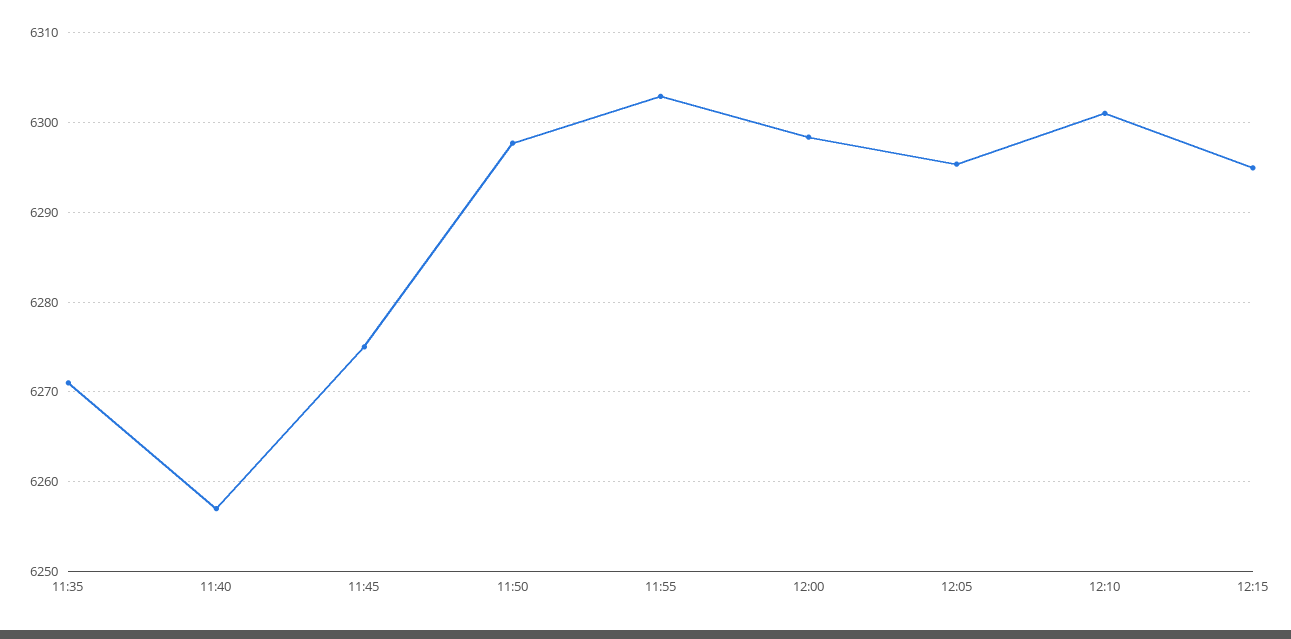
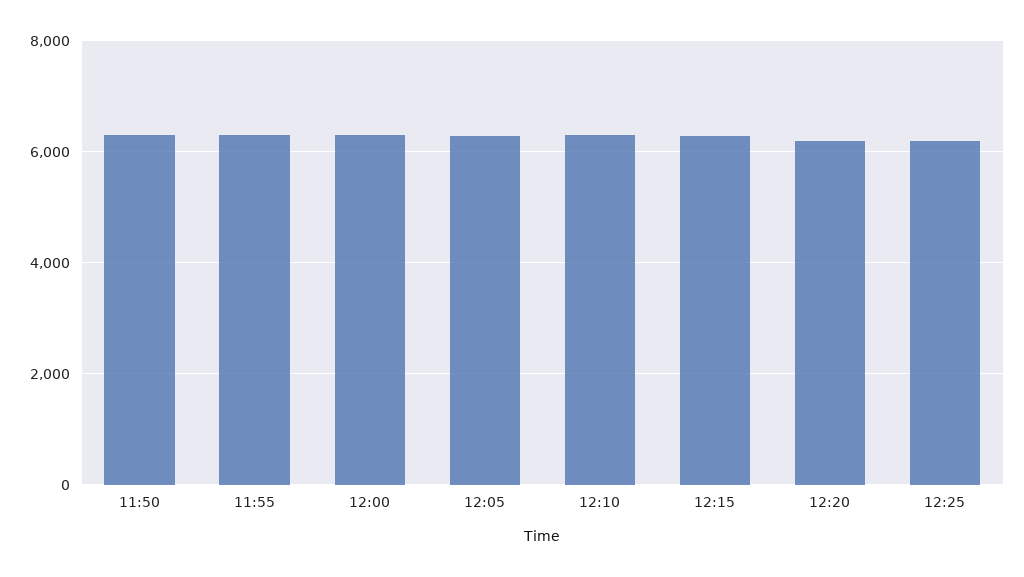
11:35: 6271 -> none
11:40: 6257 -> none
11:45: 6275 -> none
12:20: none -> 6200
12:25: none -> 6200

